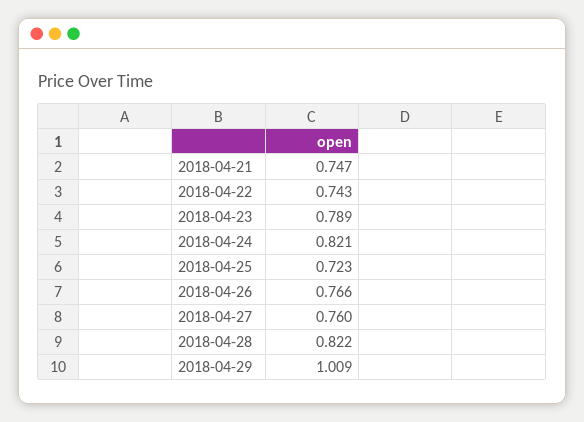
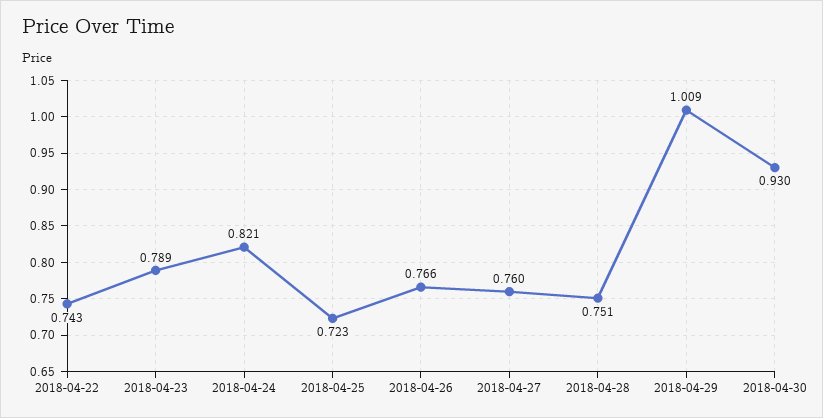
2018-04-21: 0.747 -> none
2018-04-28: 0.822 -> 0.751
2018-04-30: none -> 0.93

